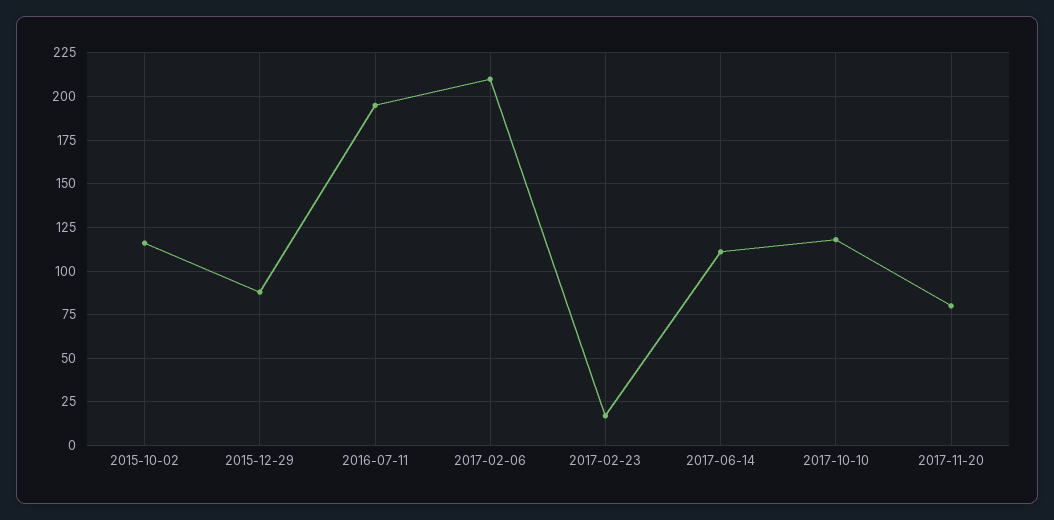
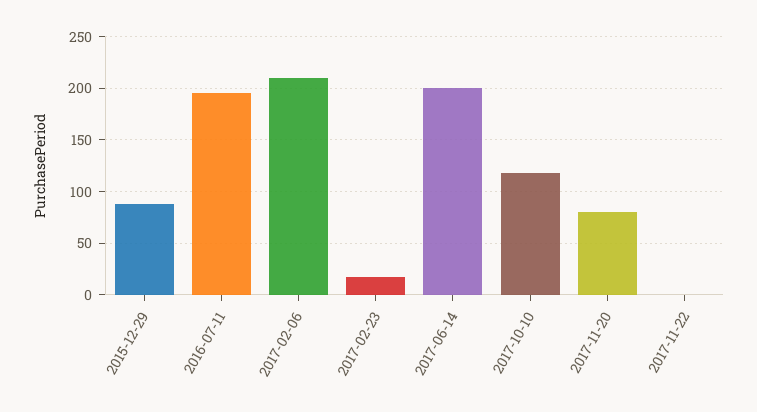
2015-10-02: 115 -> none
2017-06-14: 110 -> 200
2017-11-22: none -> 0

